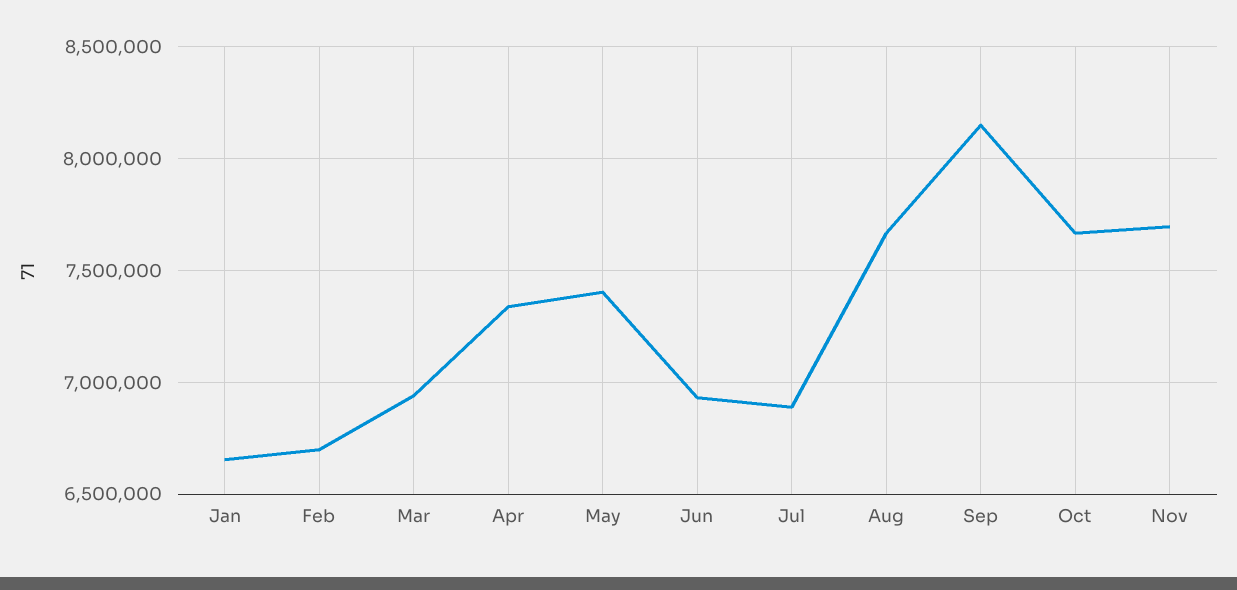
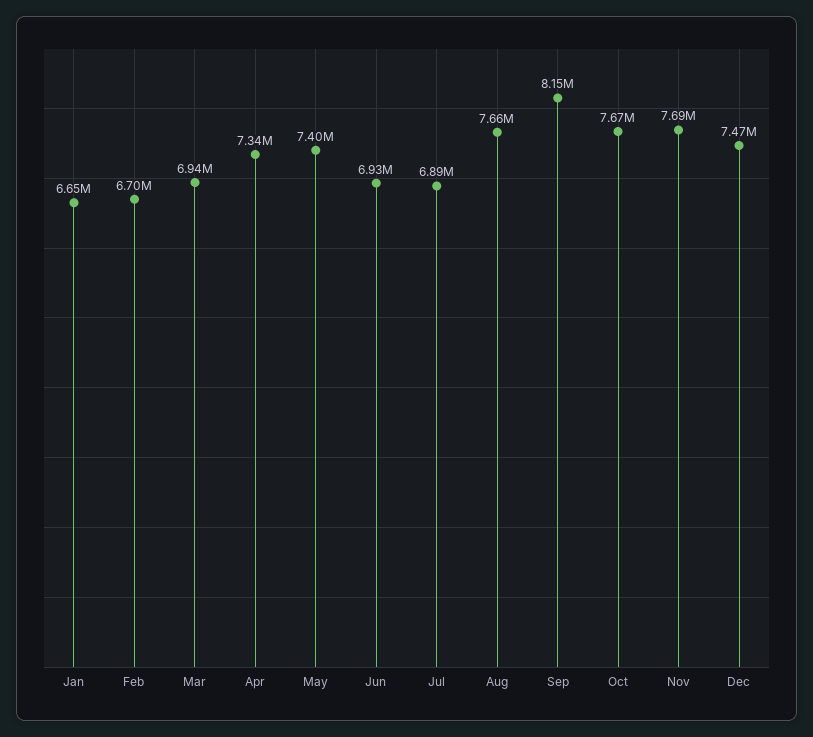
Dec: none -> 7470000

